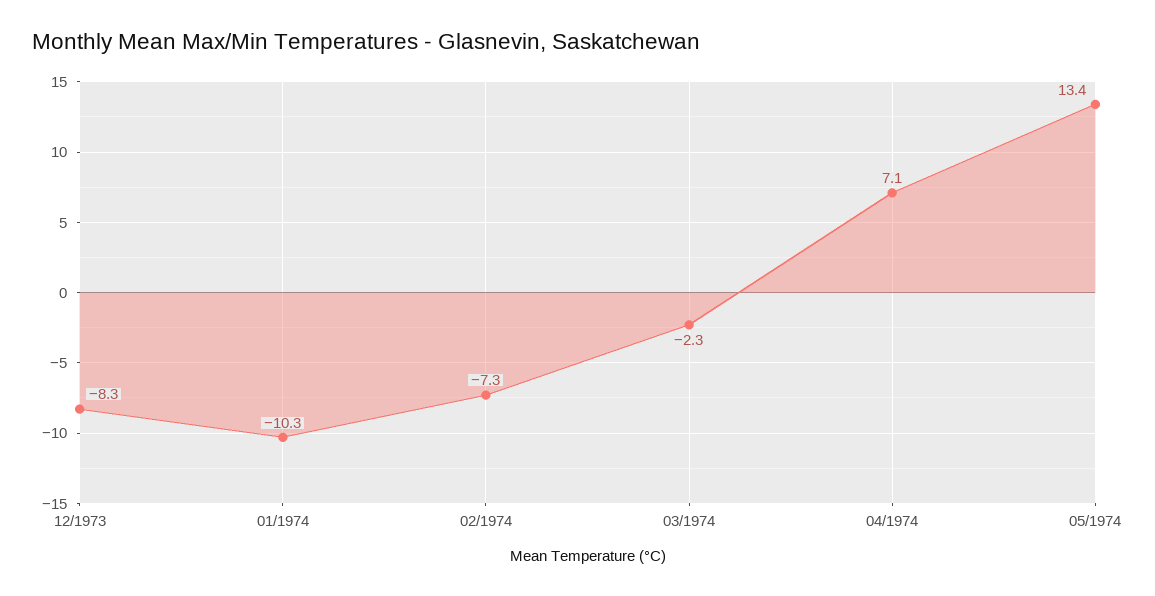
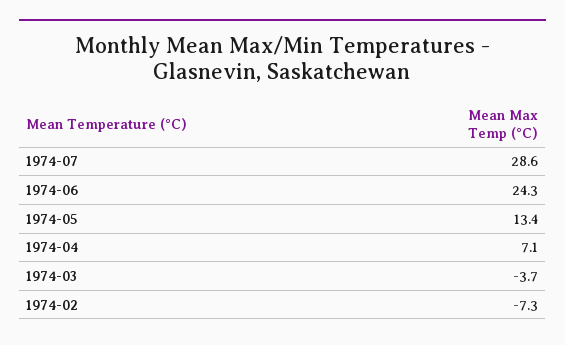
12/1973: -8.3 -> none
01/1974: -10.3 -> none
03/1974: -2.3 -> -3.7
1974-07: none -> 28.6
1974-06: none -> 24.3

